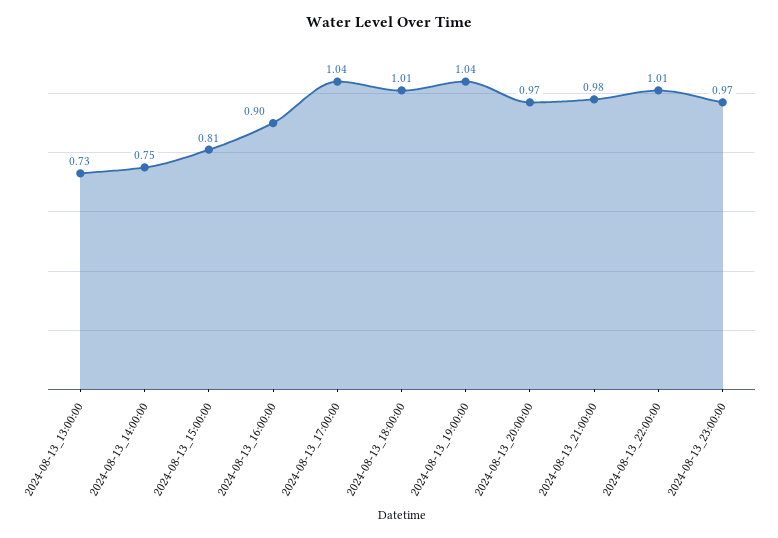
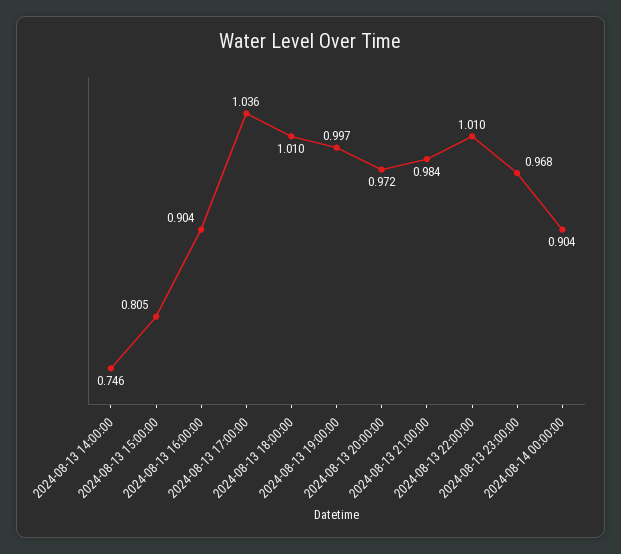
2024-08-13_13:00:00: 0.73 -> none
2024-08-13_19:00:00: 1.04 -> 0.997
2024-08-14 00:00:00: none -> 0.904

